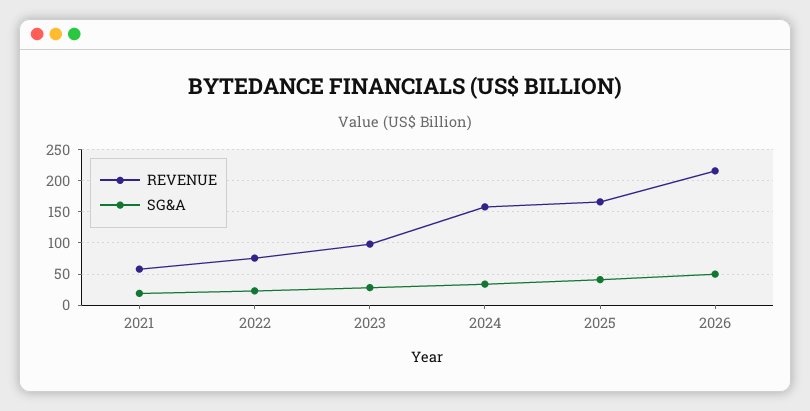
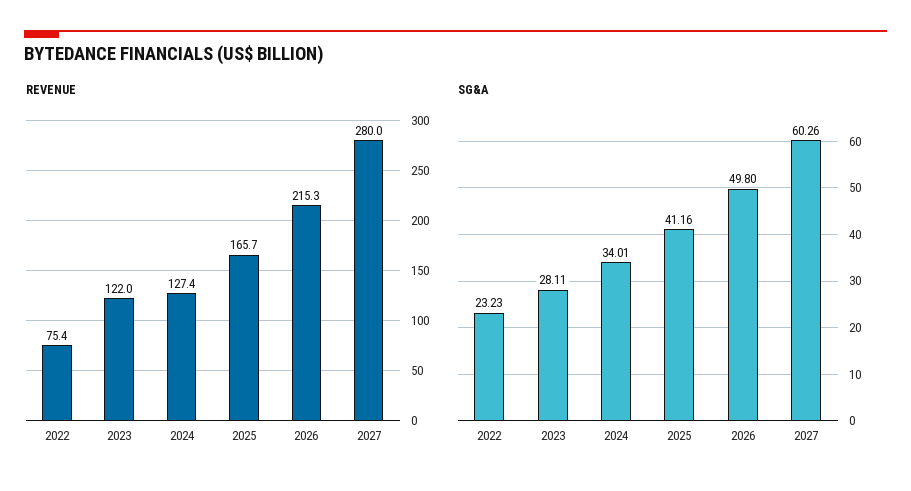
REVENUE, 2021: 60 -> none
SG&A, 2021: 20 -> none
REVENUE, 2023: 100 -> 122
REVENUE, 2024: 160 -> 127.4
REVENUE, 2027: none -> 280
SG&A, 2027: none -> 60.26

